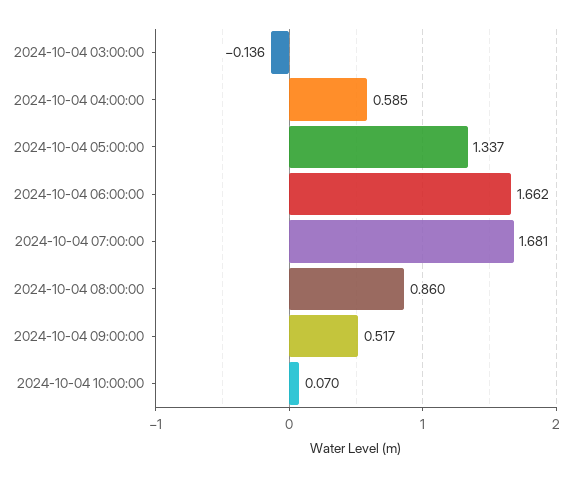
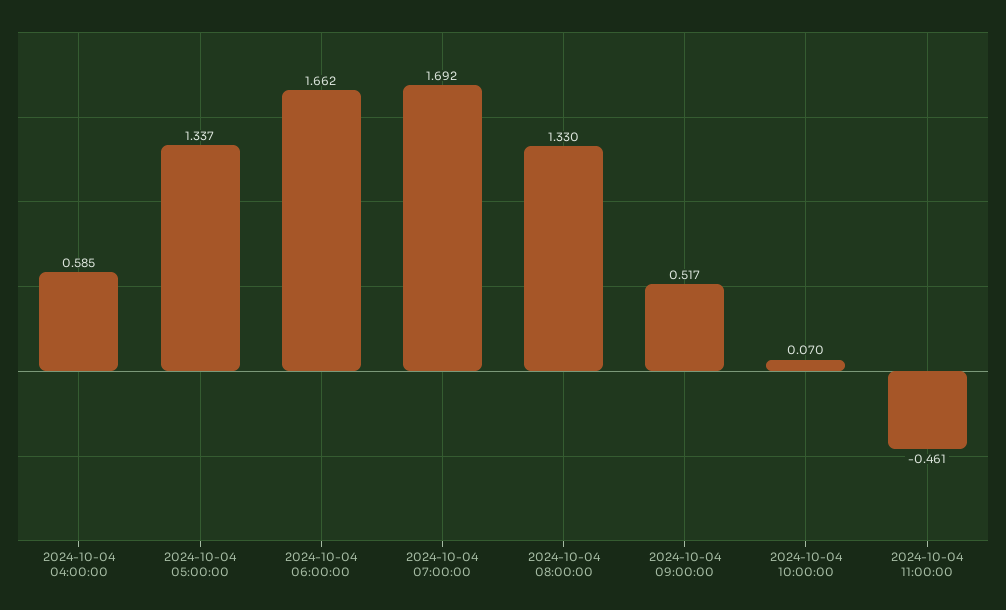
2024-10-04 03:00:00: -0.136 -> none
2024-10-04 07:00:00: 1.681 -> 1.692
2024-10-04 08:00:00: 0.86 -> 1.33
2024-10-04 11:00:00: none -> -0.461

